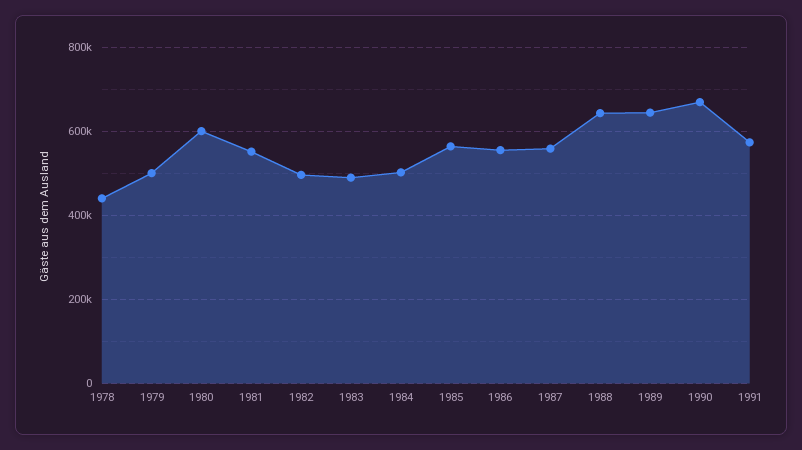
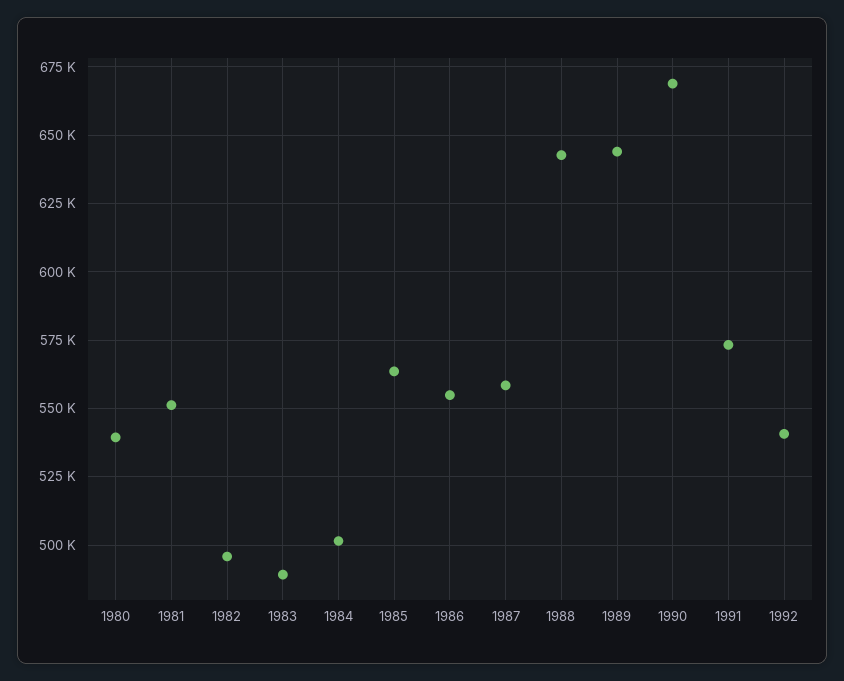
1978: 440000 -> none
1979: 500000 -> none
1980: 600000 -> 540000
1992: none -> 540000

